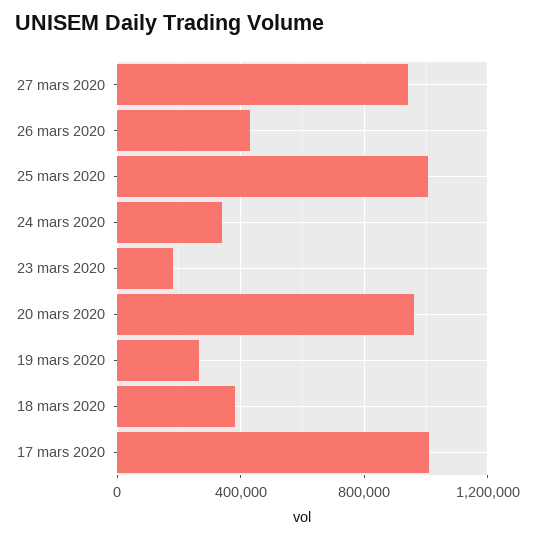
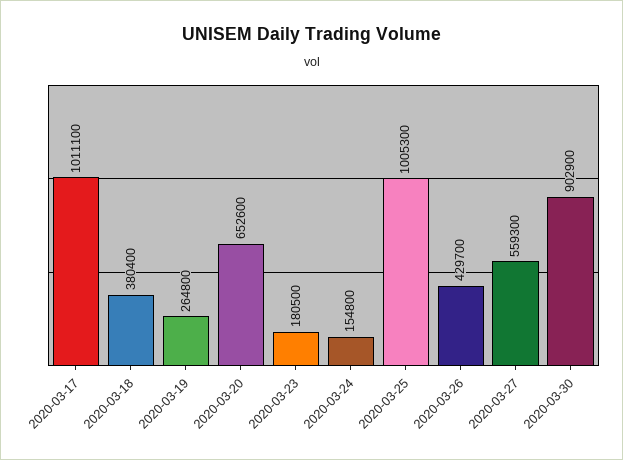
27 mars 2020: 950000 -> 559300
24 mars 2020: 350000 -> 154800
20 mars 2020: 950000 -> 652600
2020-03-30: none -> 902900

